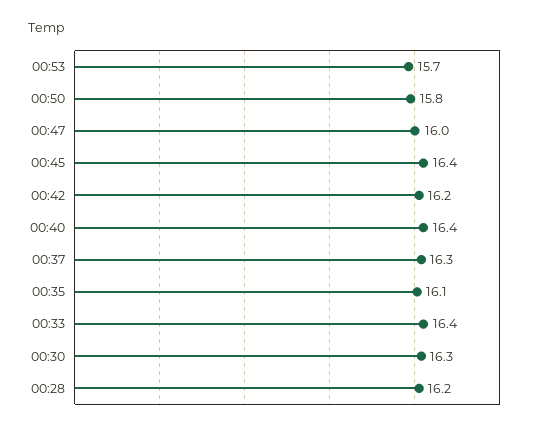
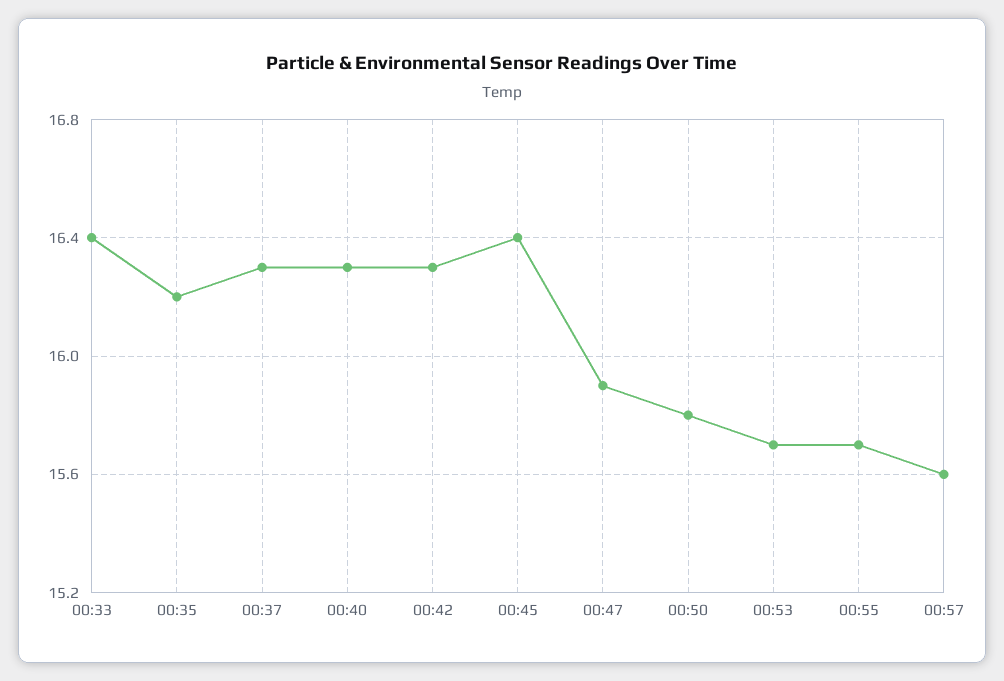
00:47: 16 -> 15.9
00:42: 16.2 -> 16.3
00:40: 16.4 -> 16.3
00:35: 16.1 -> 16.2
00:30: 16.3 -> none
00:28: 16.2 -> none
00:55: none -> 15.7
00:57: none -> 15.6

